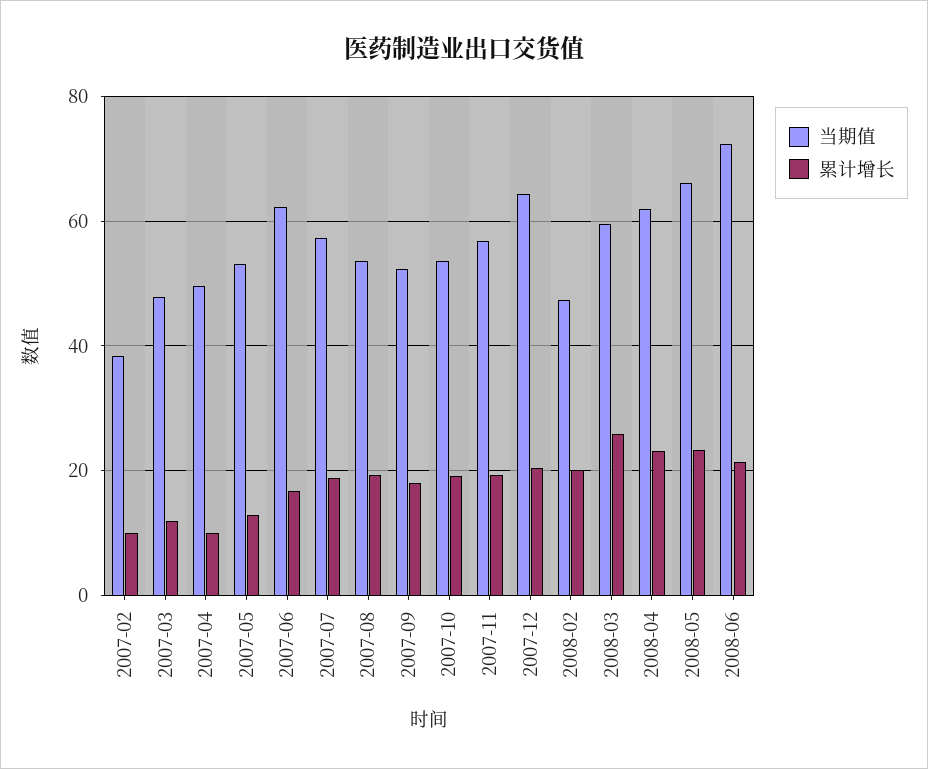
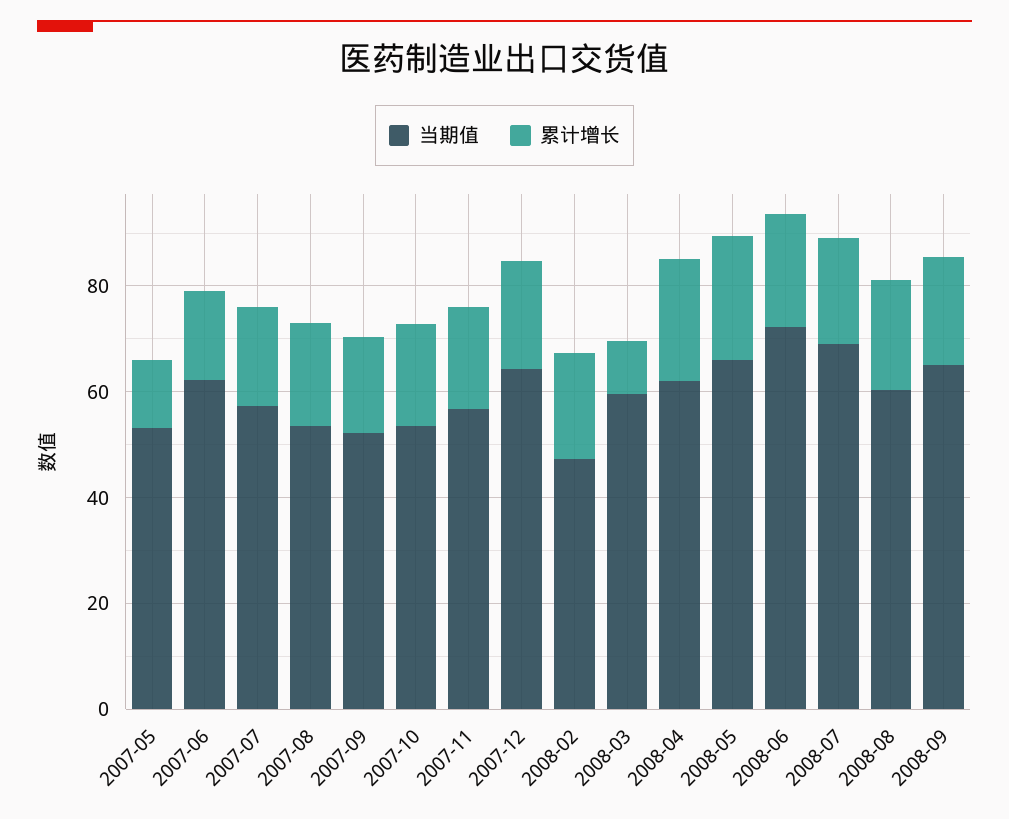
当期值, 2007-02: 38 -> none
累计增长, 2007-02: 10 -> none
当期值, 2007-03: 48 -> none
累计增长, 2007-03: 12 -> none
当期值, 2007-04: 50 -> none
累计增长, 2007-04: 10 -> none
累计增长, 2008-03: 26 -> 10
当期值, 2008-07: none -> 70
累计增长, 2008-07: none -> 20
当期值, 2008-08: none -> 60
累计增长, 2008-08: none -> 20
当期值, 2008-09: none -> 65
累计增长, 2008-09: none -> 20

